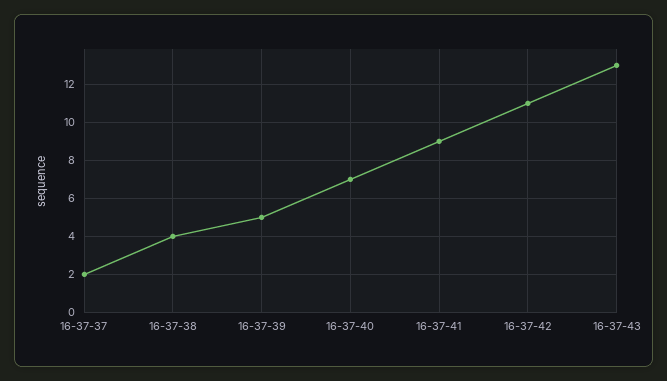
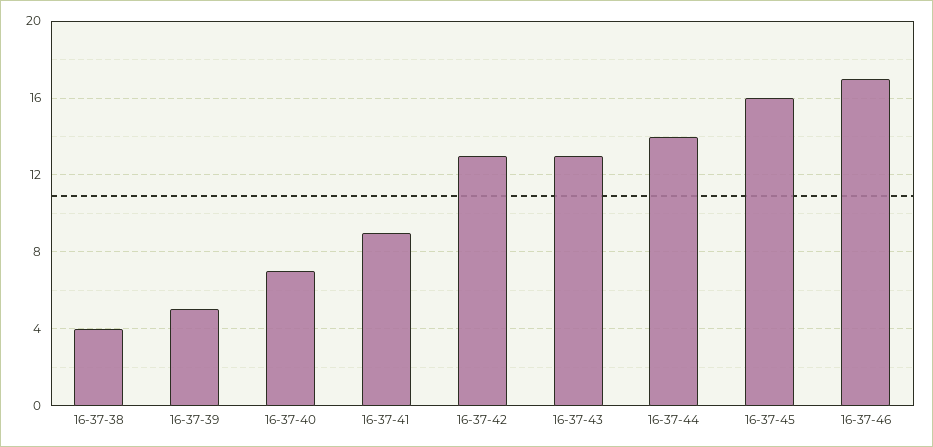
16-37-37: 2 -> none
16-37-42: 11 -> 13
16-37-44: none -> 14
16-37-45: none -> 16
16-37-46: none -> 17

